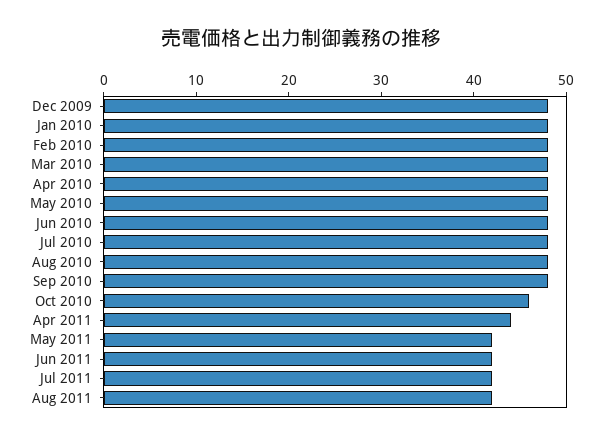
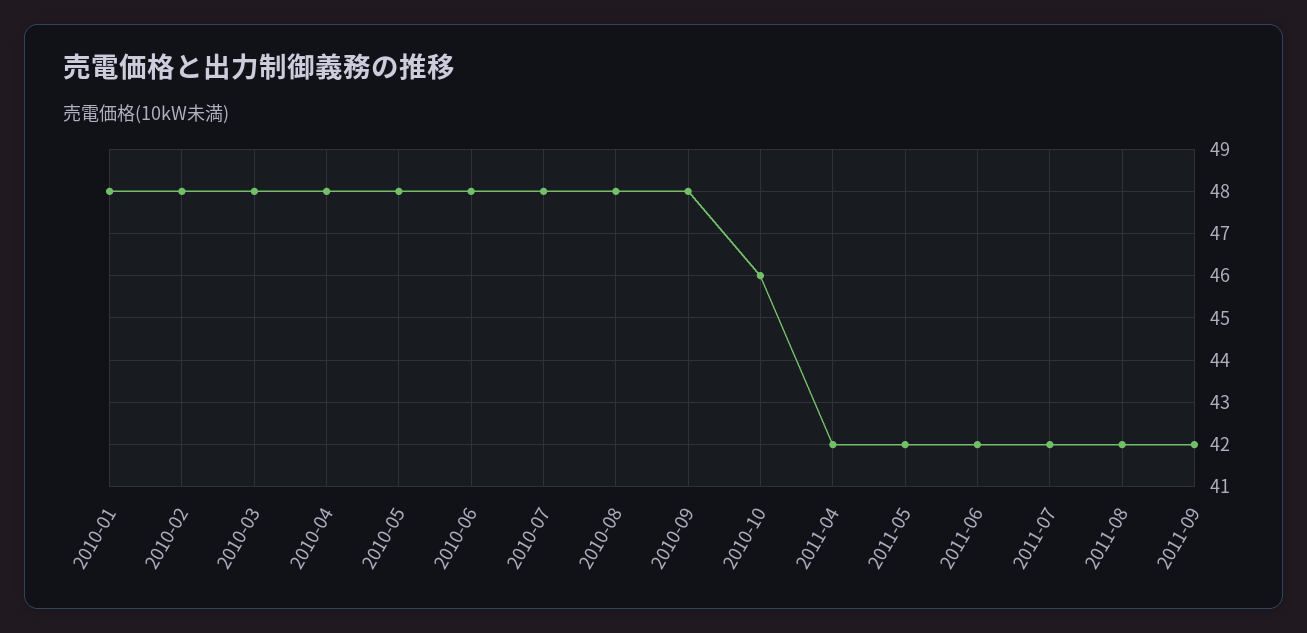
Dec 2009: 48 -> none
Apr 2011: 44 -> 42
2011-09: none -> 42

